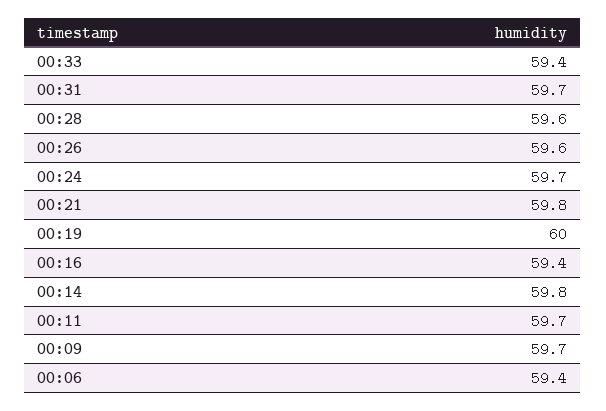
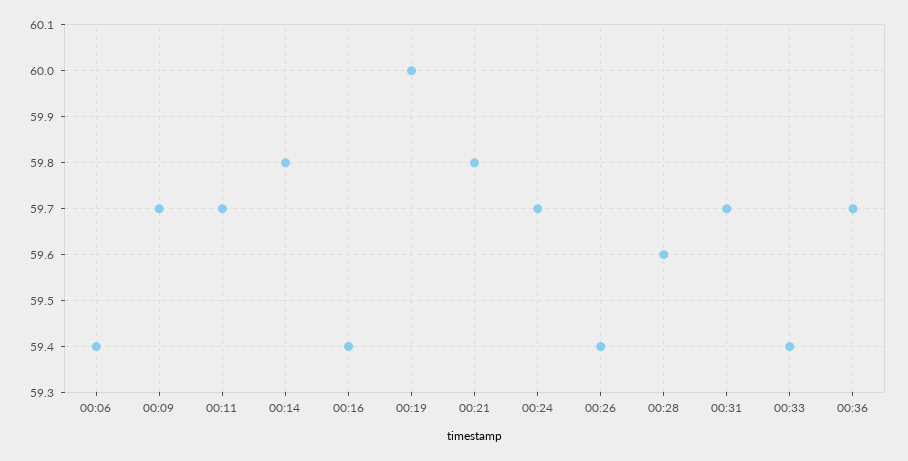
00:26: 59.6 -> 59.4
00:36: none -> 59.7

